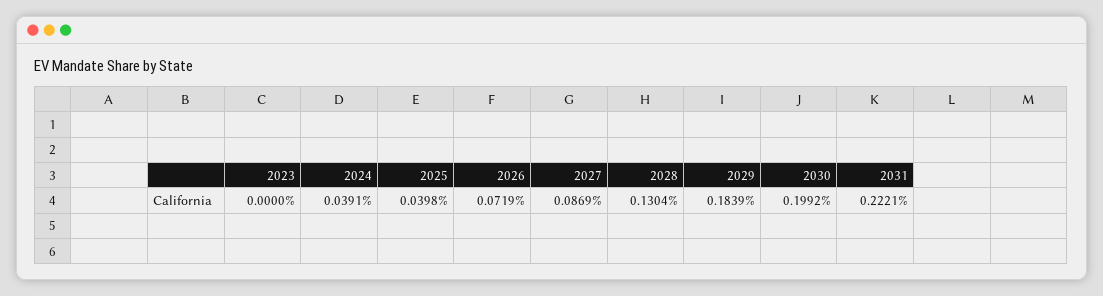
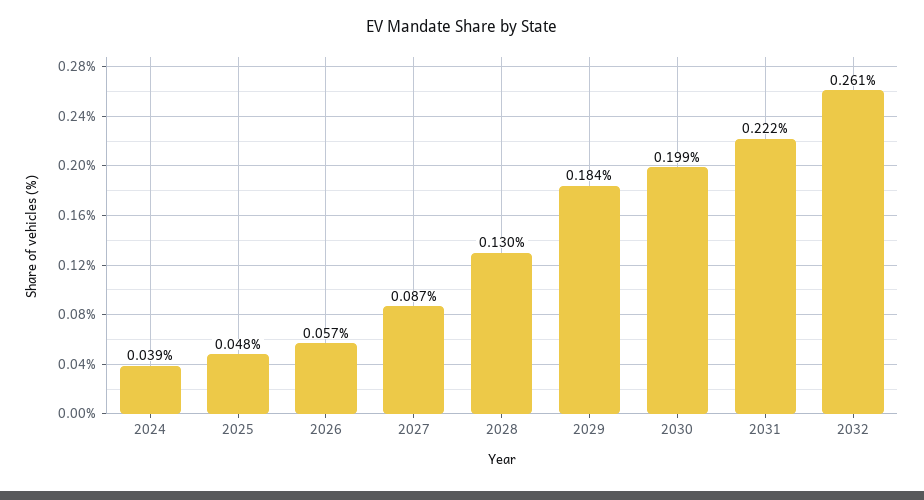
2023: 0 -> none
2025: 0.0398 -> 0.048
2026: 0.0719 -> 0.057
2032: none -> 0.261

